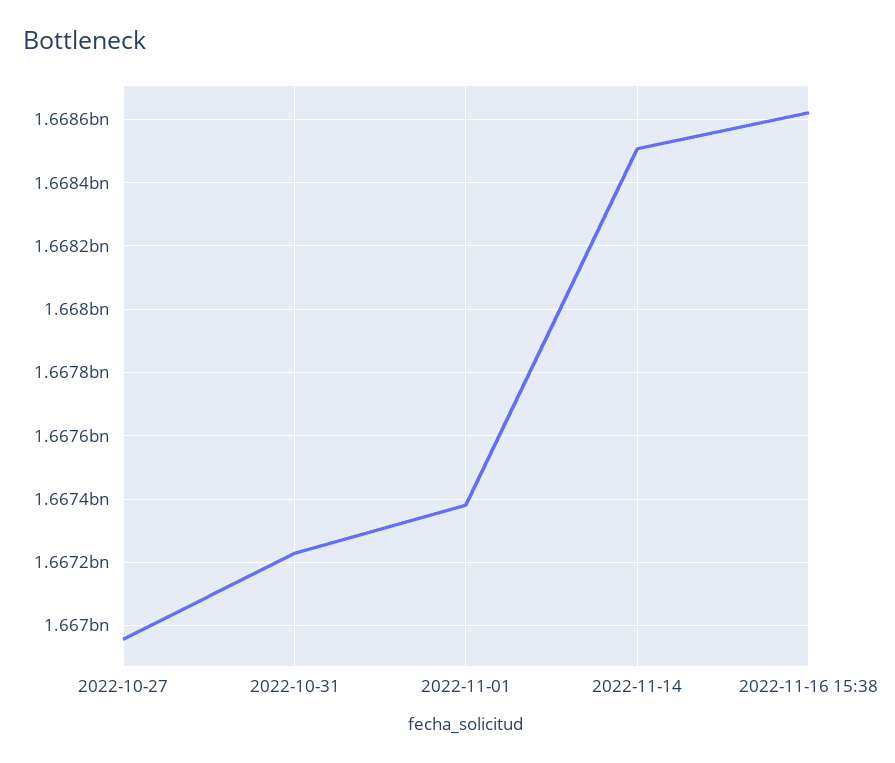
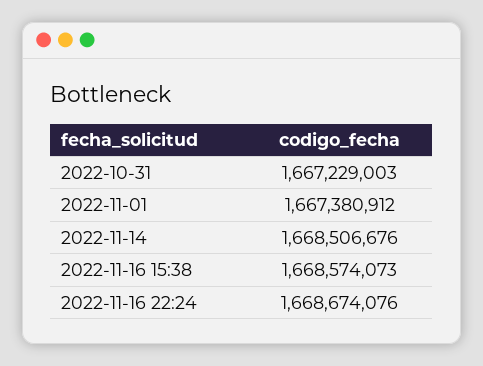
2022-10-27: 1666960000 -> none
2022-11-16 15:38: 1668620000 -> 1668574073
2022-11-16 22:24: none -> 1668674076

